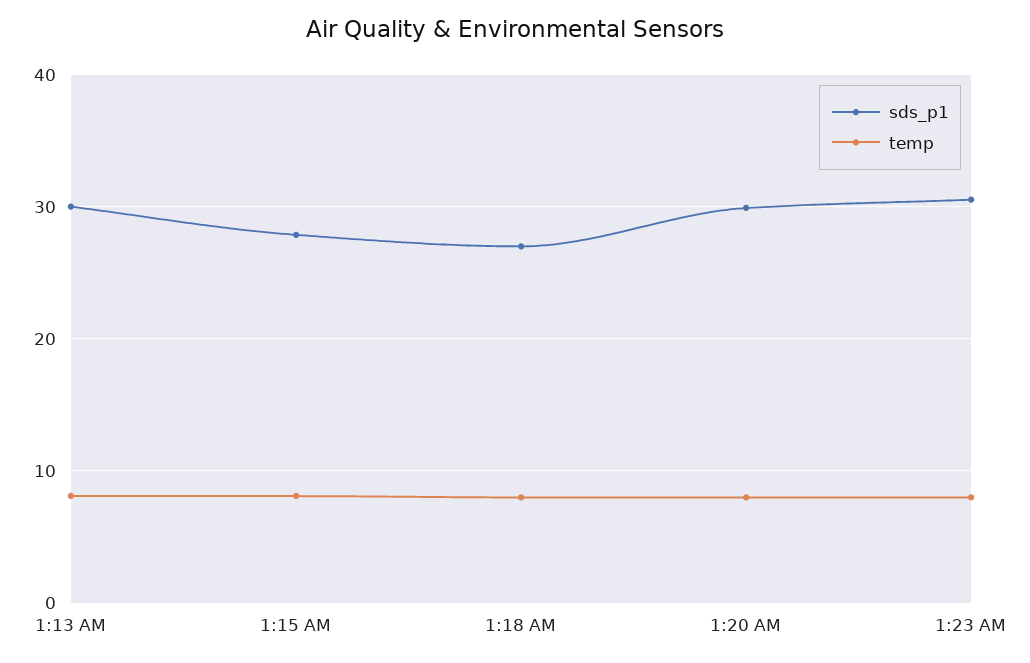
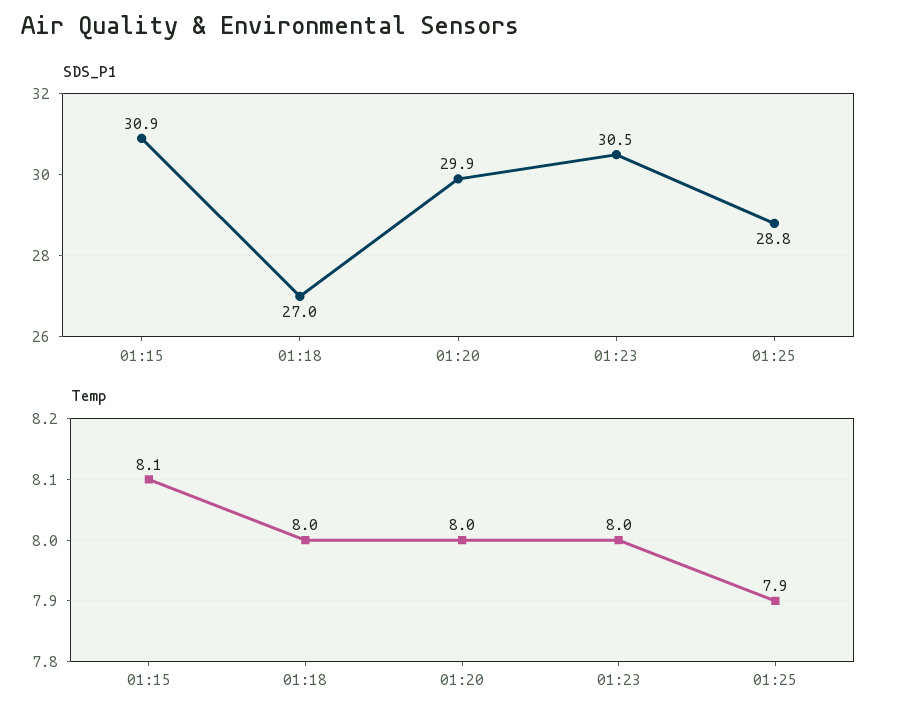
sds_p1, 1:13 AM: 30 -> none
temp, 1:13 AM: 8 -> none
sds_p1, 1:15 AM: 28 -> 30.9
sds_p1, 01:25: none -> 28.8
temp, 01:25: none -> 7.9

